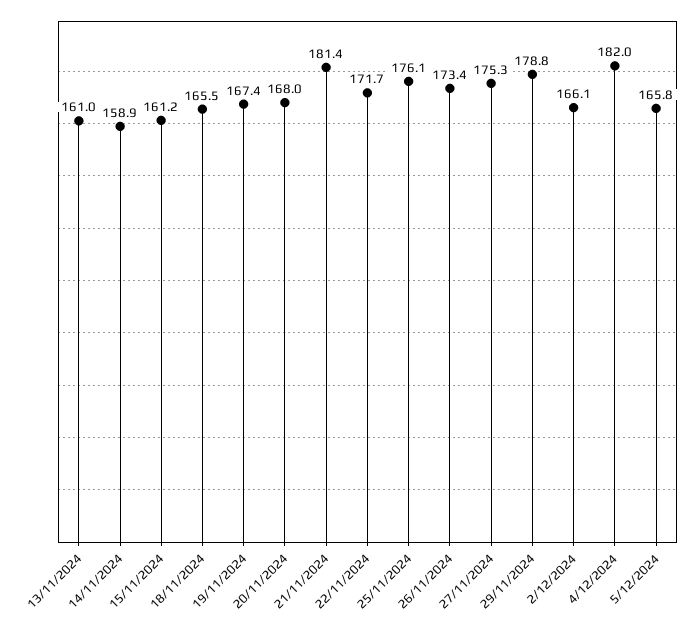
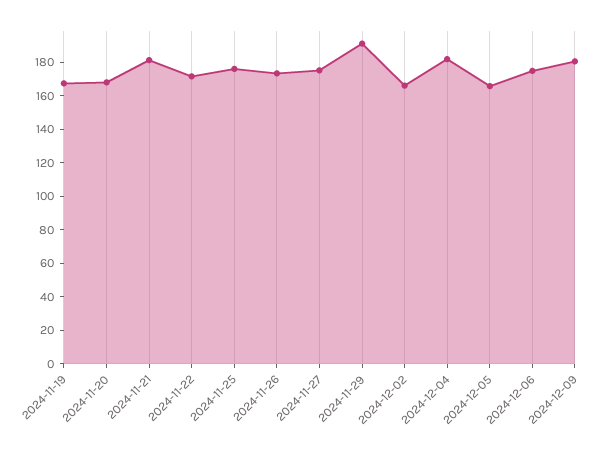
13/11/2024: 161 -> none
14/11/2024: 158.9 -> none
15/11/2024: 161.2 -> none
18/11/2024: 165.5 -> none
29/11/2024: 178.8 -> 190
2024-12-06: none -> 175
2024-12-09: none -> 180

